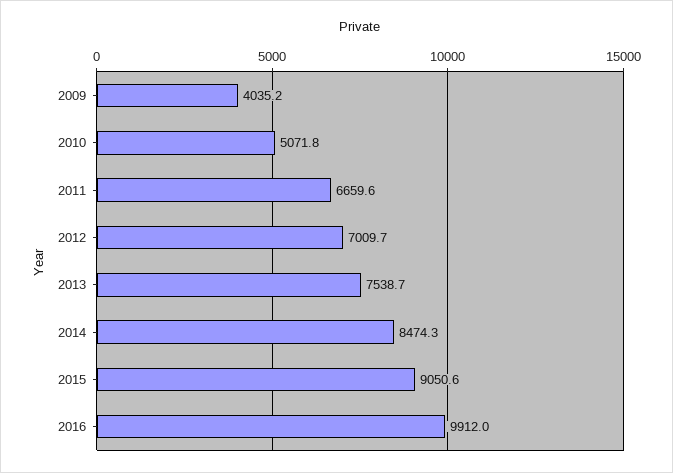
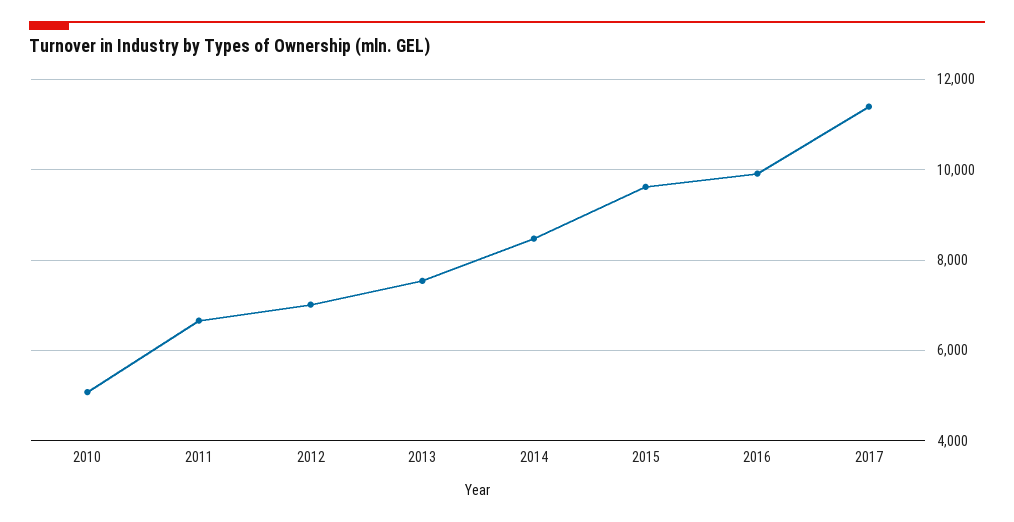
2009: 4035.2 -> none
2015: 9050.6 -> 9600
2017: none -> 11400

